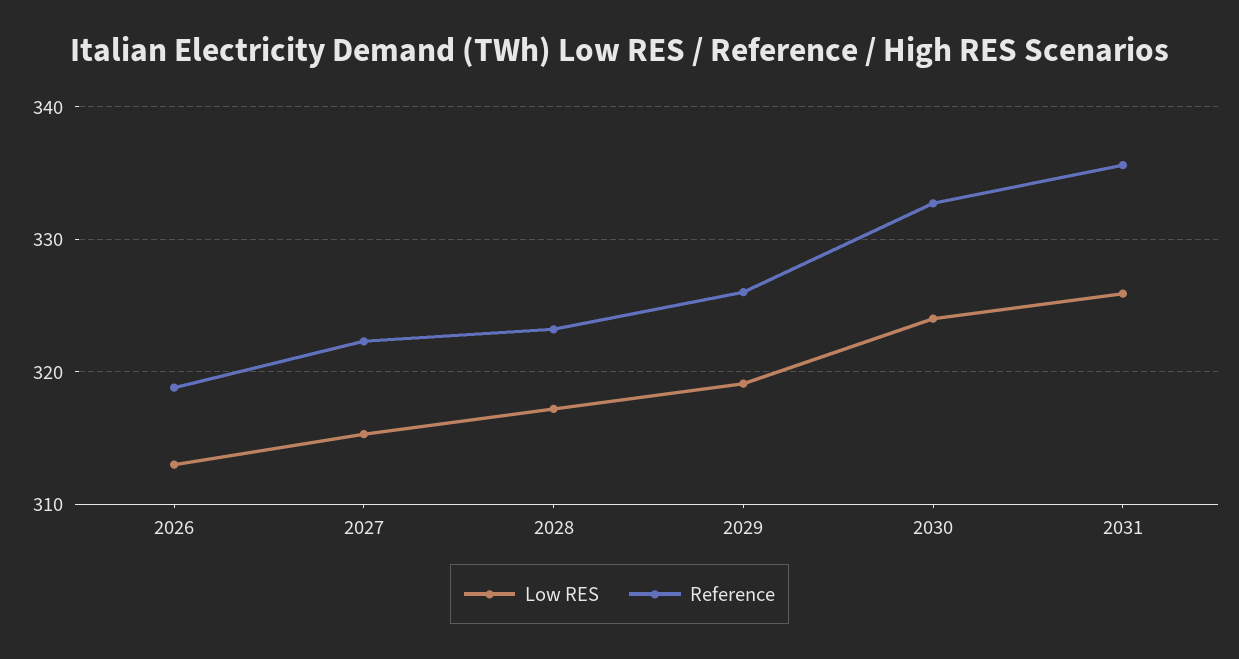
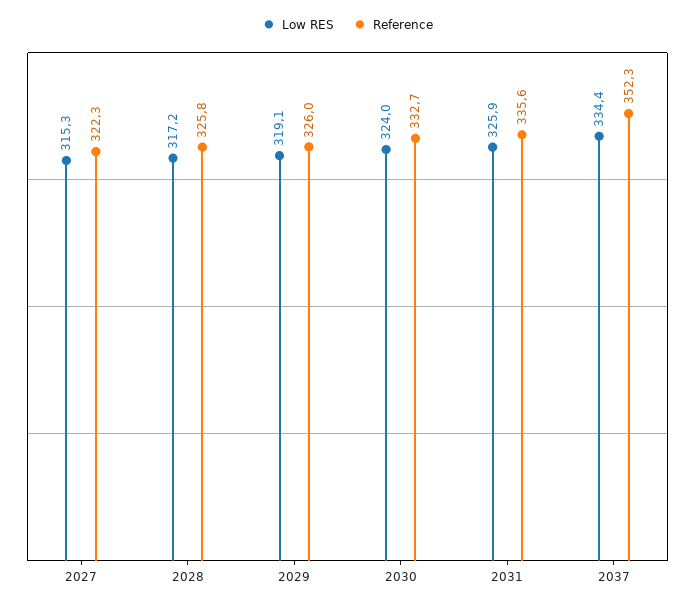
Low RES, 2026: 313 -> none
Reference, 2026: 319 -> none
Reference, 2028: 323 -> 325.8
Low RES, 2037: none -> 334.4
Reference, 2037: none -> 352.3

